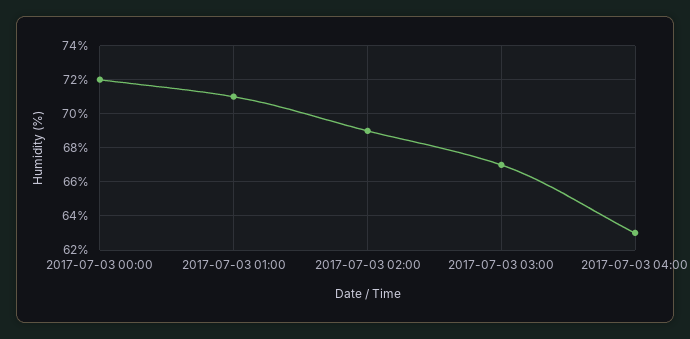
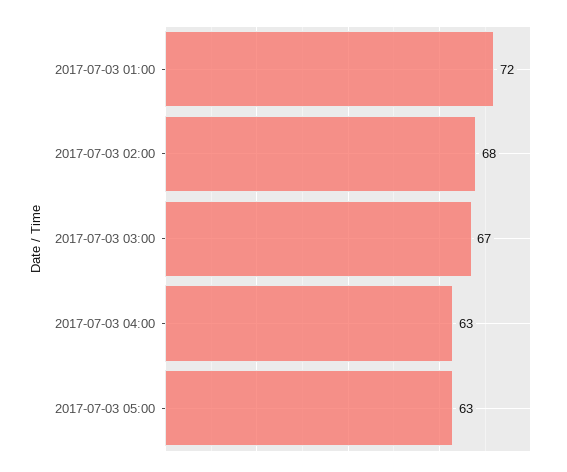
2017-07-03 00:00: 72 -> none
2017-07-03 01:00: 71 -> 72
2017-07-03 02:00: 69 -> 68
2017-07-03 05:00: none -> 63

